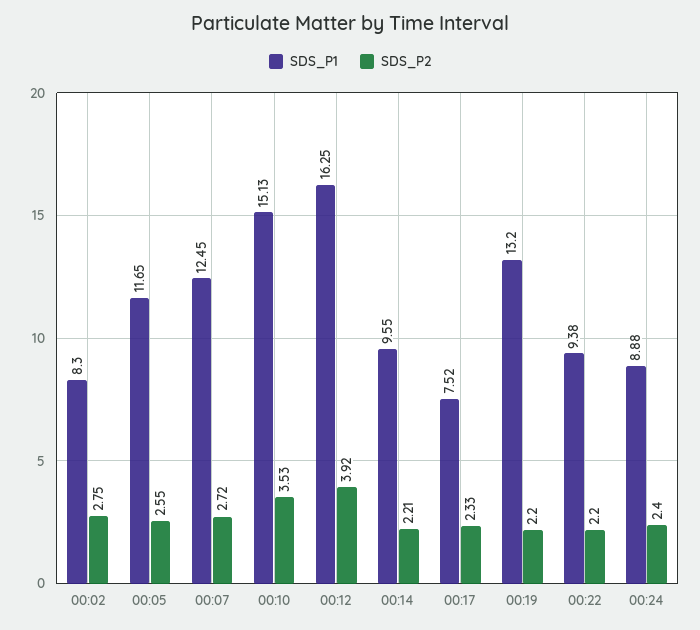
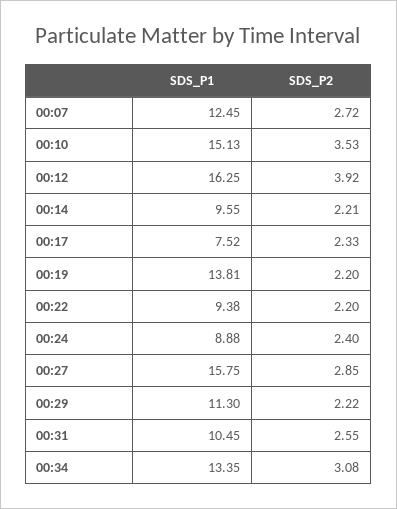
SDS_P1, 00:02: 8.3 -> none
SDS_P2, 00:02: 2.75 -> none
SDS_P1, 00:05: 11.65 -> none
SDS_P2, 00:05: 2.55 -> none
SDS_P1, 00:19: 13.2 -> 13.81
SDS_P1, 00:27: none -> 15.75
SDS_P2, 00:27: none -> 2.85
SDS_P1, 00:29: none -> 11.3
SDS_P2, 00:29: none -> 2.22
SDS_P1, 00:31: none -> 10.45
SDS_P2, 00:31: none -> 2.55
SDS_P1, 00:34: none -> 13.35
SDS_P2, 00:34: none -> 3.08

